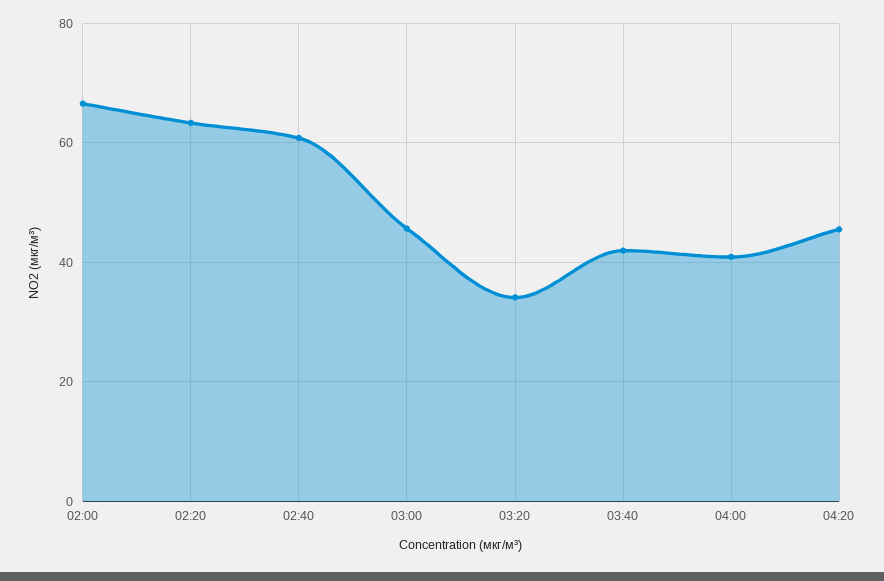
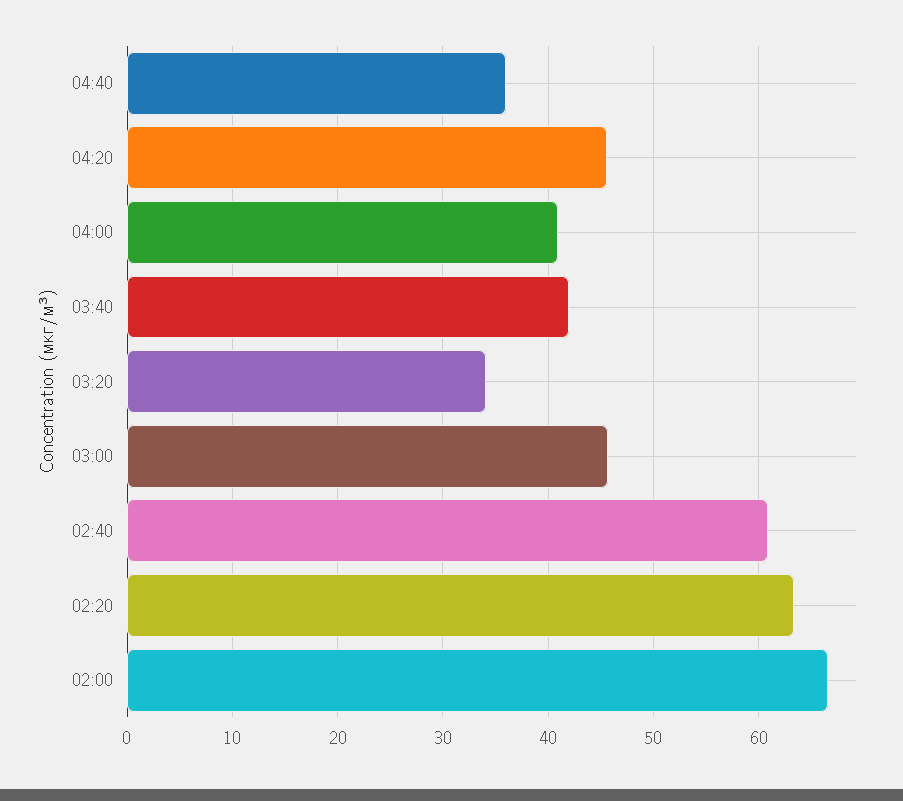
04:40: none -> 36

